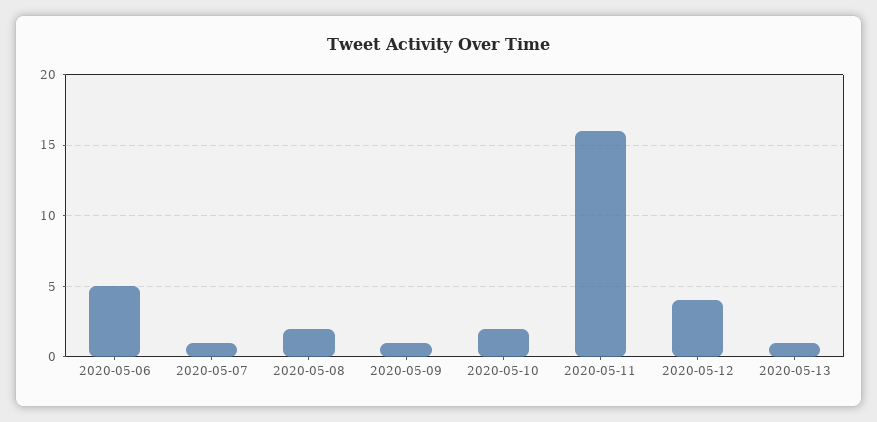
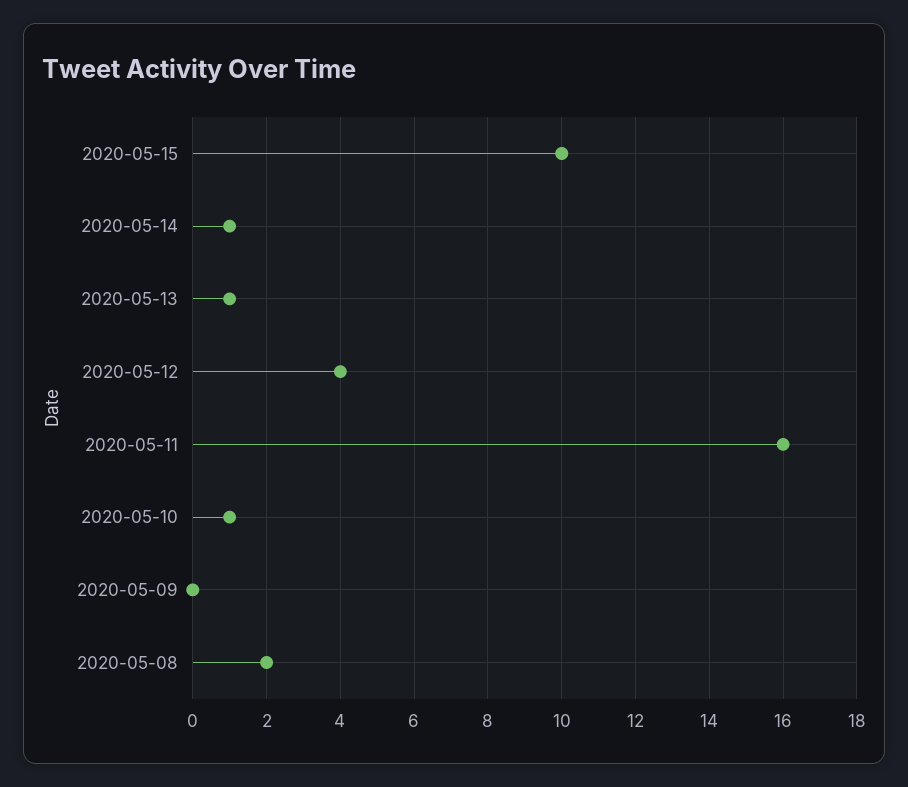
2020-05-06: 5 -> none
2020-05-07: 1 -> none
2020-05-09: 1 -> 0
2020-05-10: 2 -> 1
2020-05-15: none -> 10
2020-05-14: none -> 1

